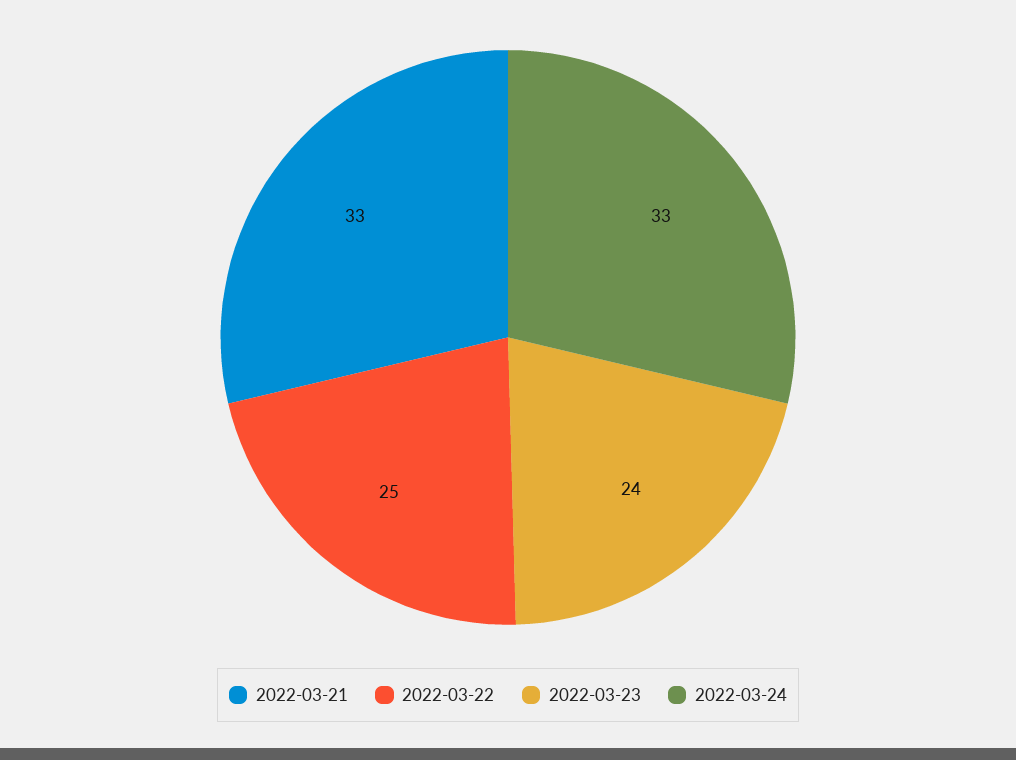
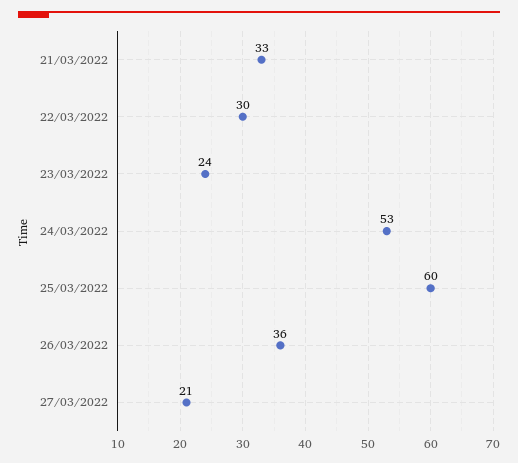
2022-03-22: 25 -> 30
2022-03-24: 33 -> 53
25/03/2022: none -> 60
26/03/2022: none -> 36
27/03/2022: none -> 21

